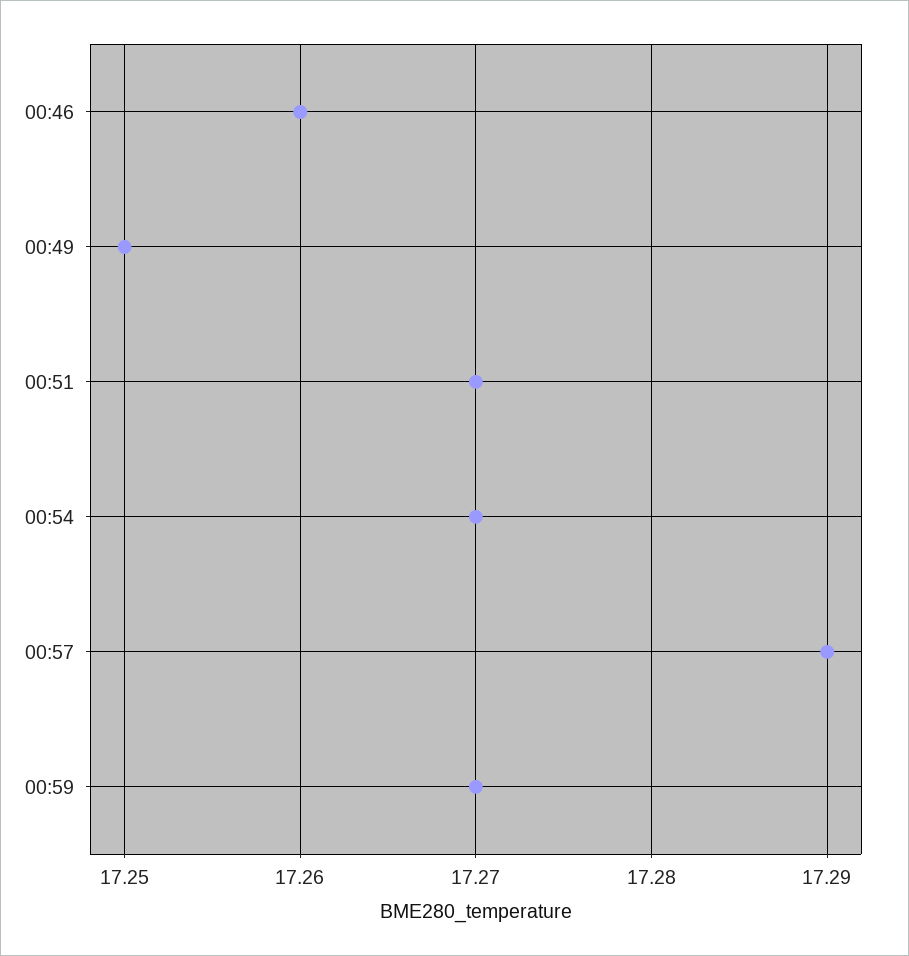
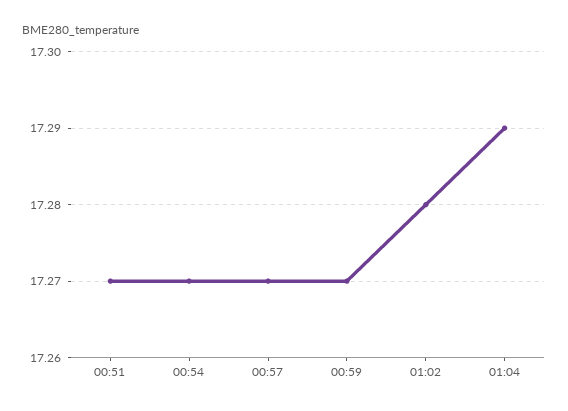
00:46: 17.26 -> none
00:49: 17.25 -> none
00:57: 17.29 -> 17.27
01:02: none -> 17.28
01:04: none -> 17.29

